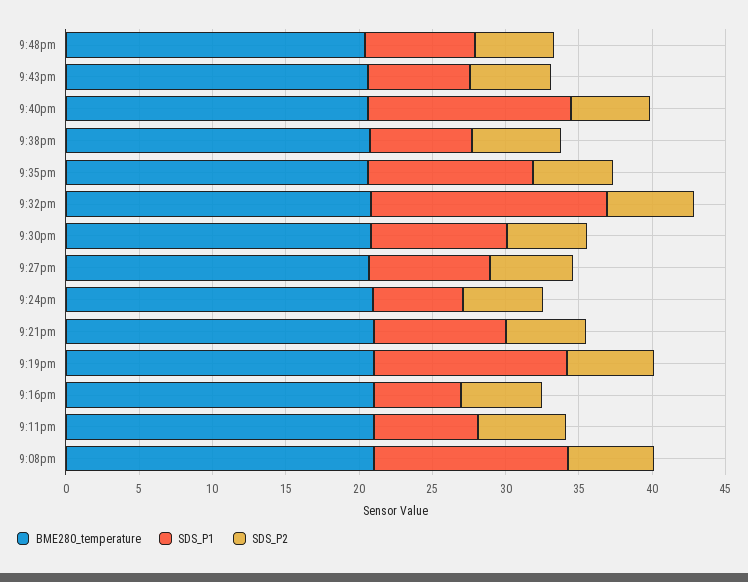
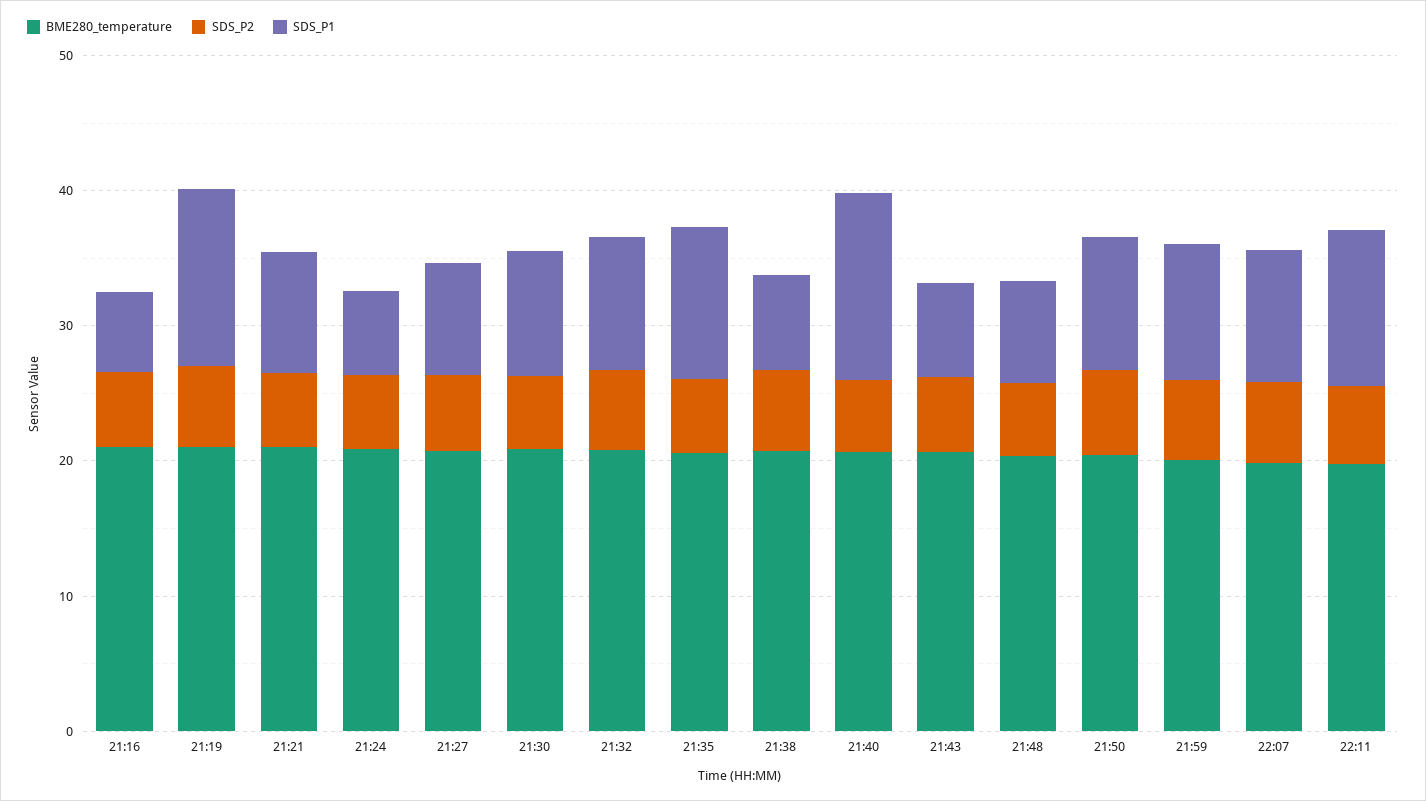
SDS_P1, 9:32pm: 16 -> 10
BME280_temperature, 9:11pm: 21 -> none
SDS_P1, 9:11pm: 7 -> none
SDS_P2, 9:11pm: 6 -> none
BME280_temperature, 9:08pm: 21 -> none
SDS_P1, 9:08pm: 13 -> none
SDS_P2, 9:08pm: 6 -> none
BME280_temperature, 21:50: none -> 20
SDS_P2, 21:50: none -> 6
SDS_P1, 21:50: none -> 10
BME280_temperature, 21:59: none -> 20
SDS_P2, 21:59: none -> 6
SDS_P1, 21:59: none -> 10
BME280_temperature, 22:07: none -> 20
SDS_P2, 22:07: none -> 6
SDS_P1, 22:07: none -> 10
BME280_temperature, 22:11: none -> 20
SDS_P2, 22:11: none -> 6
SDS_P1, 22:11: none -> 12

